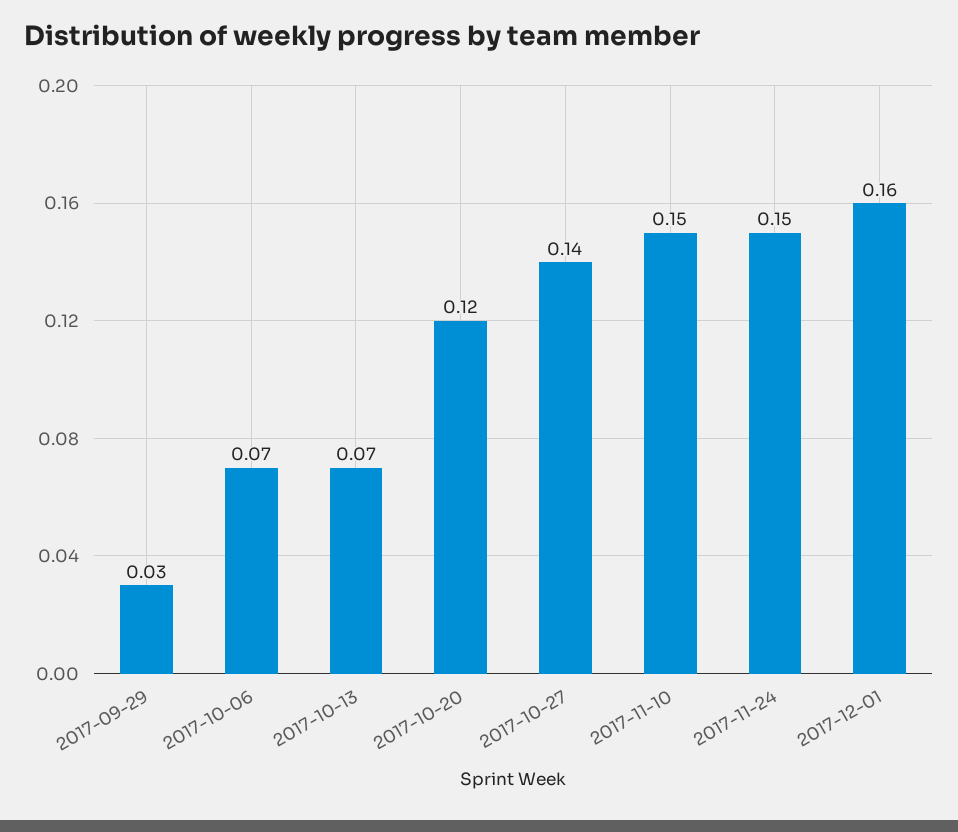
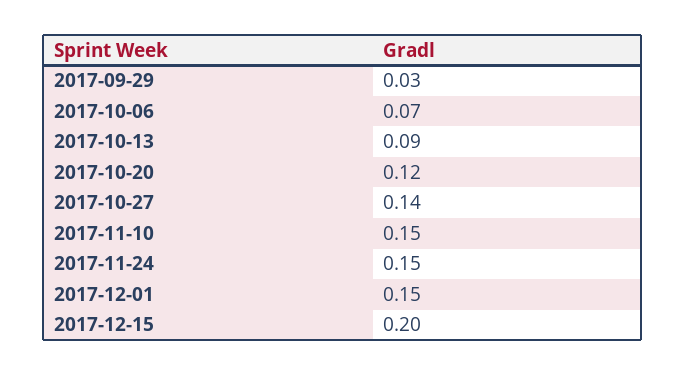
2017-10-13: 0.07 -> 0.09
2017-12-01: 0.16 -> 0.15
2017-12-15: none -> 0.2

